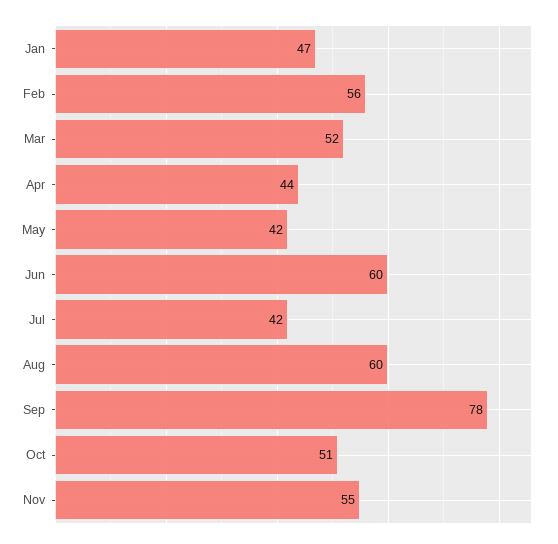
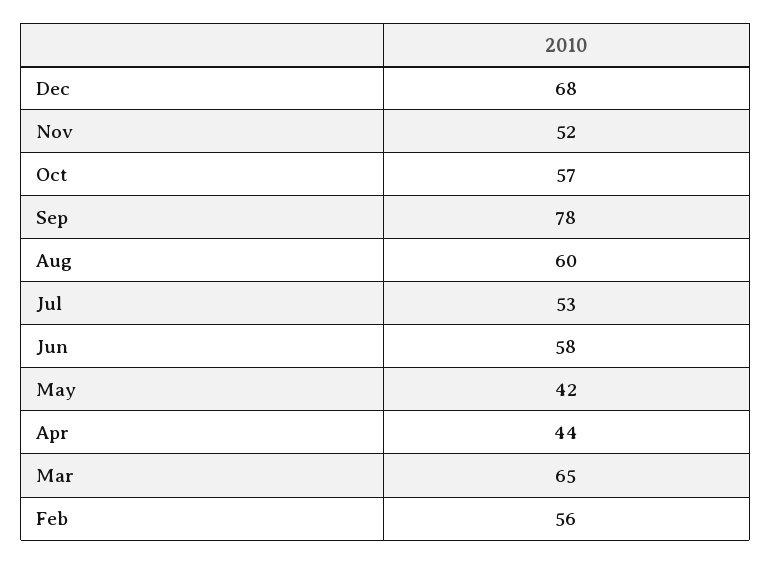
Jan: 47 -> none
Mar: 52 -> 65
Jun: 60 -> 58
Jul: 42 -> 53
Oct: 51 -> 57
Nov: 55 -> 52
Dec: none -> 68

